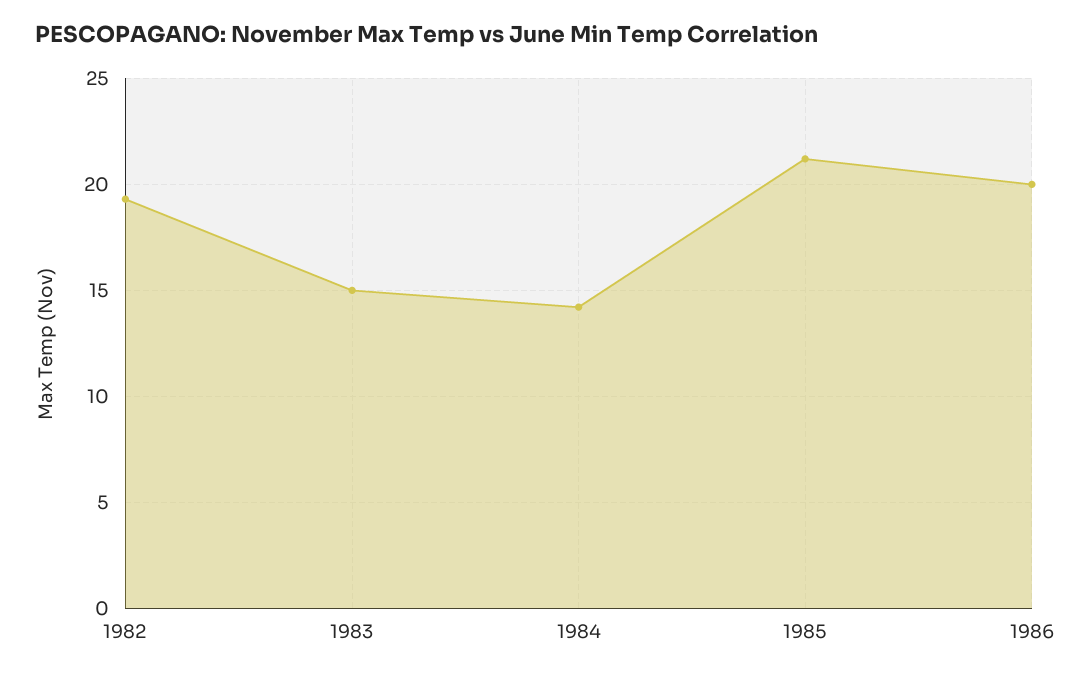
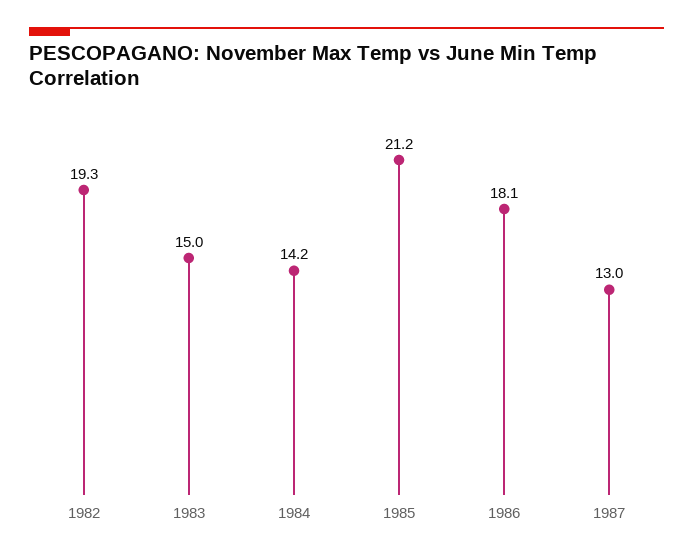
1986: 20 -> 18.1
1987: none -> 13

